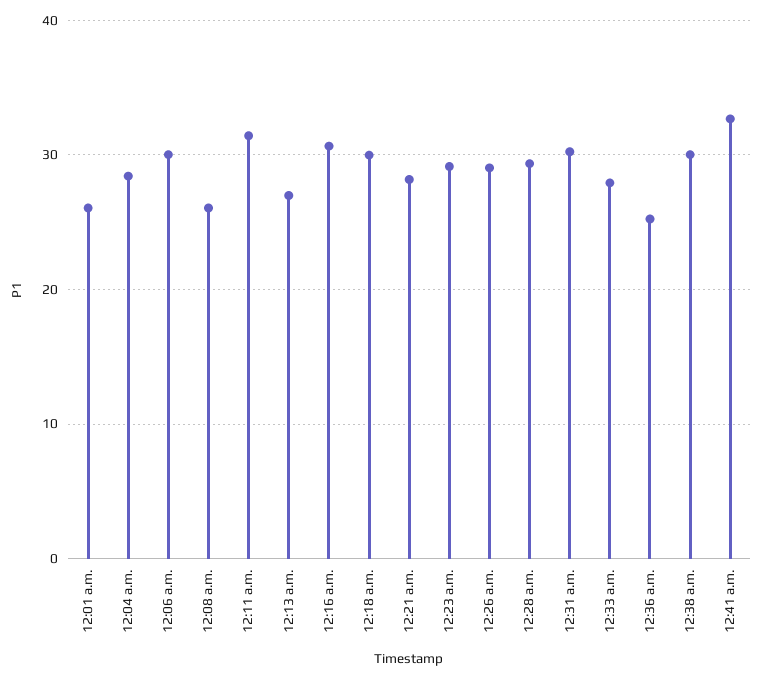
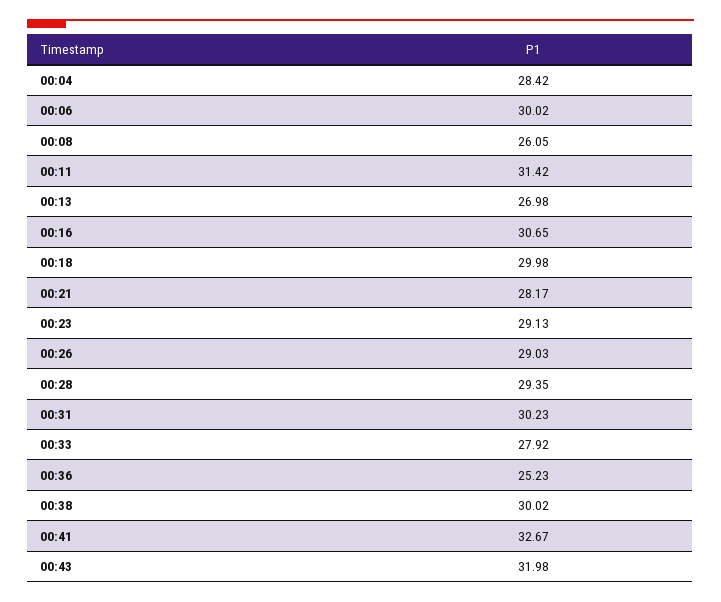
12:01 a.m.: 26 -> none
00:43: none -> 31.98

